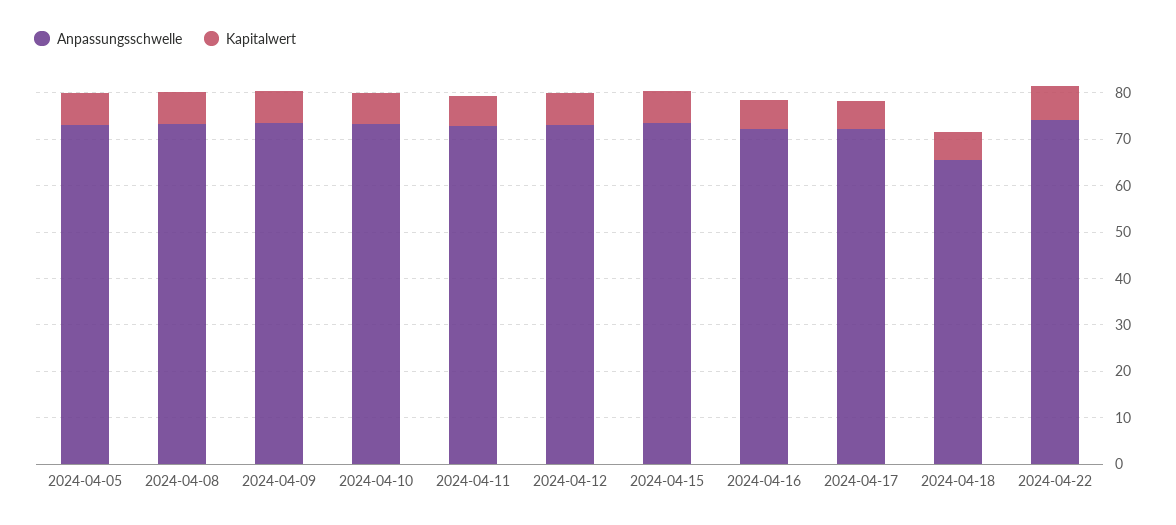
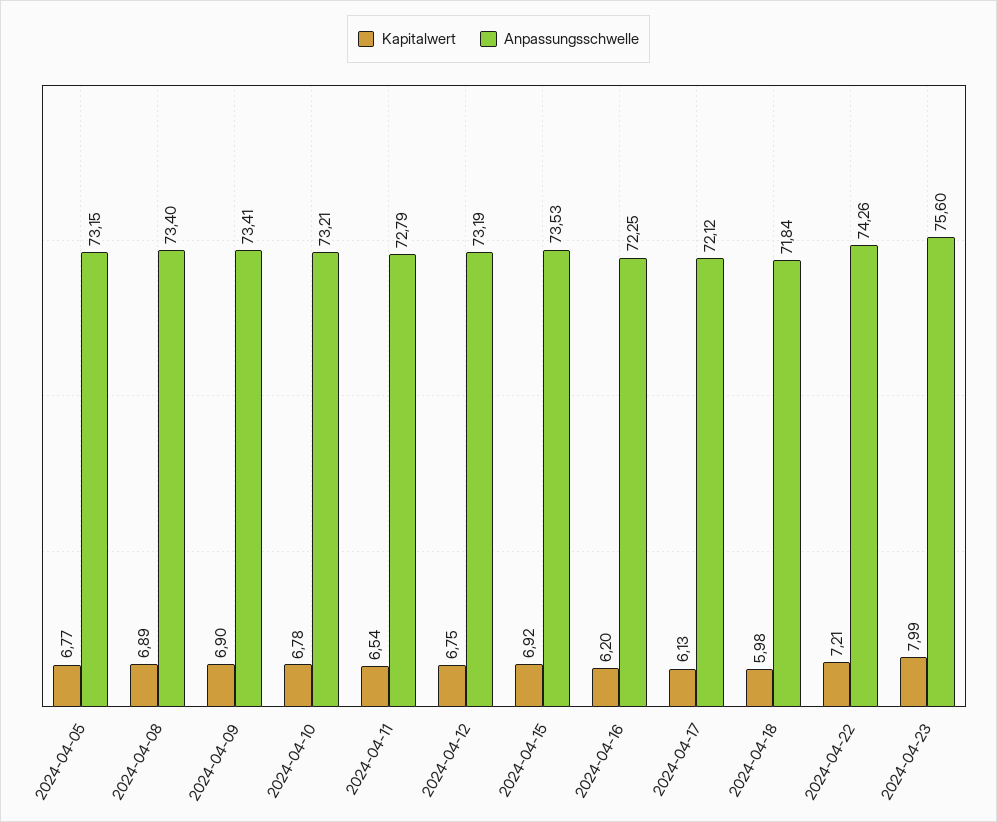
Anpassungsschwelle, 2024-04-18: 66 -> 71.84
Kapitalwert, 2024-04-23: none -> 7.99
Anpassungsschwelle, 2024-04-23: none -> 75.6

